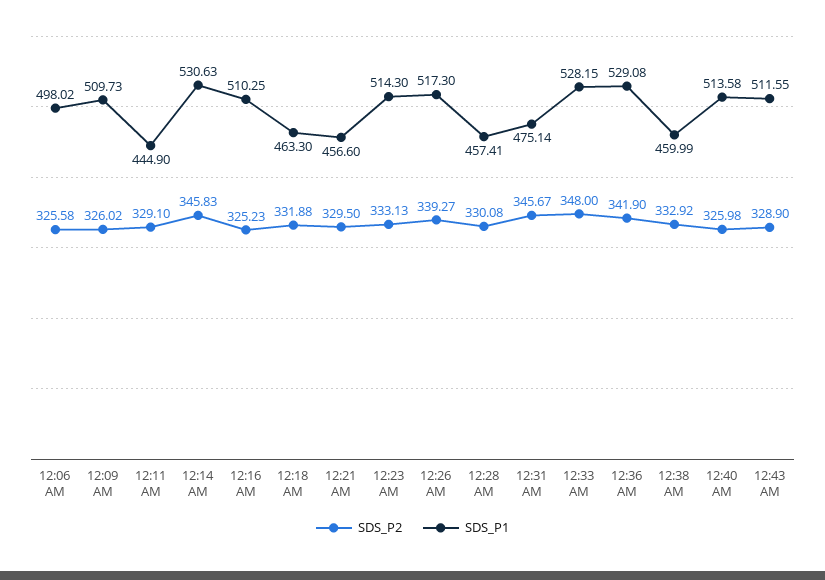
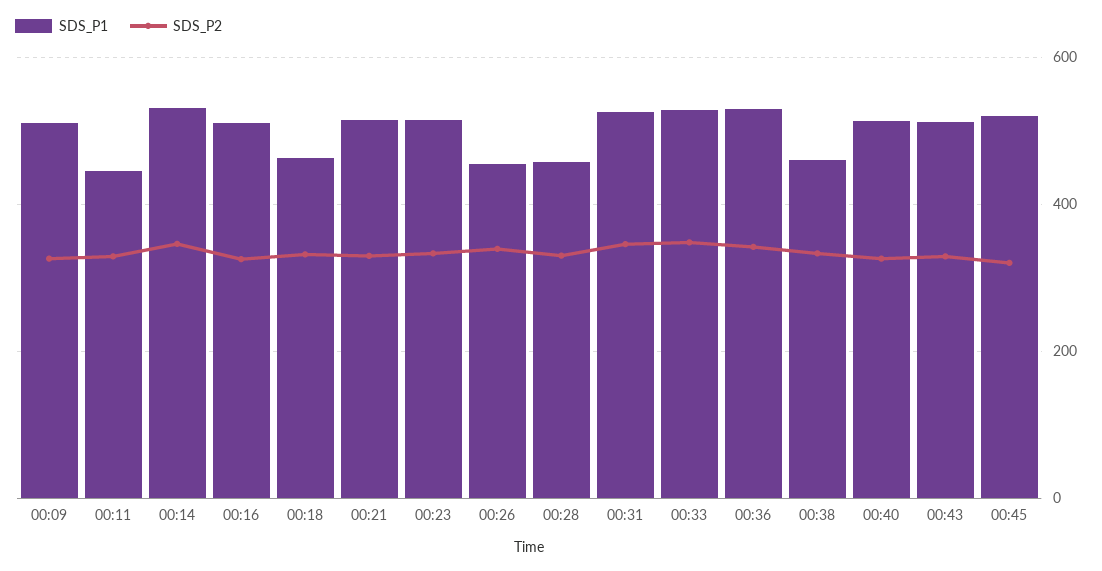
SDS_P2, 12:06 AM: 325.58 -> none
SDS_P1, 12:06 AM: 498.02 -> none
SDS_P1, 12:21 AM: 456.6 -> 520
SDS_P1, 12:26 AM: 517.3 -> 460
SDS_P1, 12:31 AM: 475.14 -> 520
SDS_P1, 00:45: none -> 520
SDS_P2, 00:45: none -> 320

